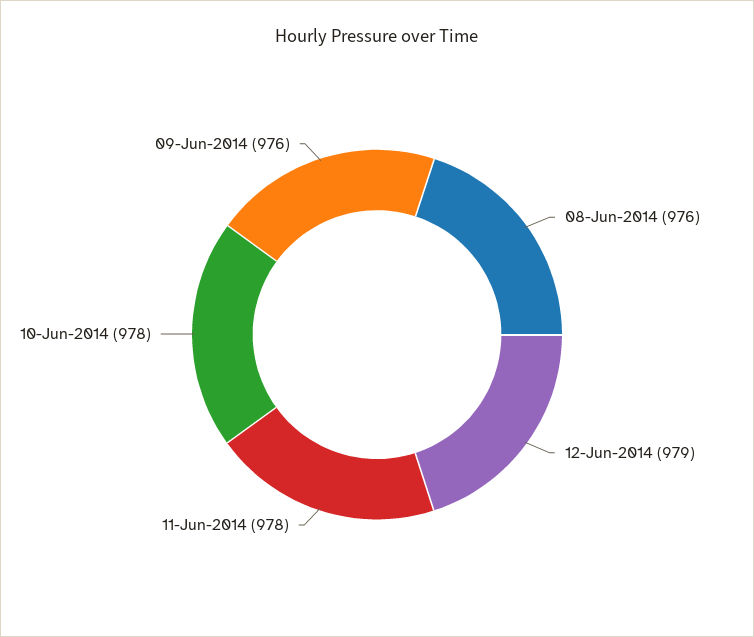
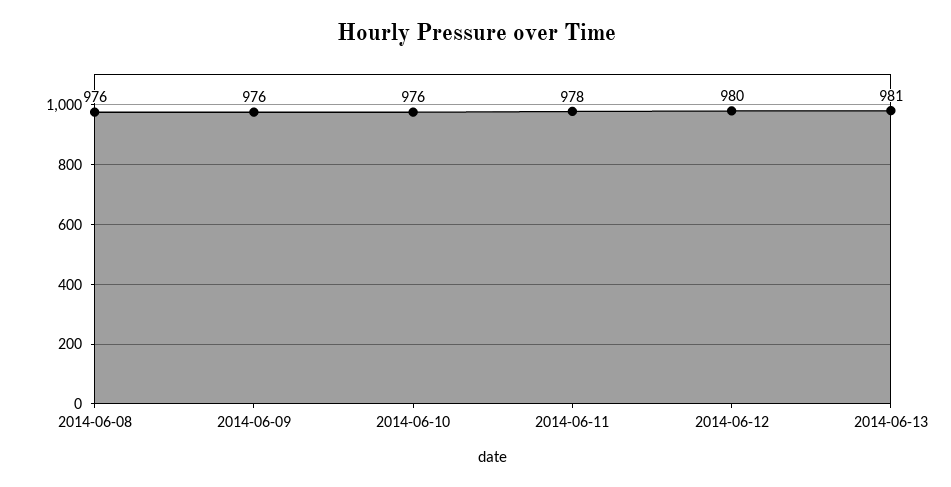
12-Jun-2014: 979 -> 980
10-Jun-2014: 978 -> 976
2014-06-13: none -> 981

